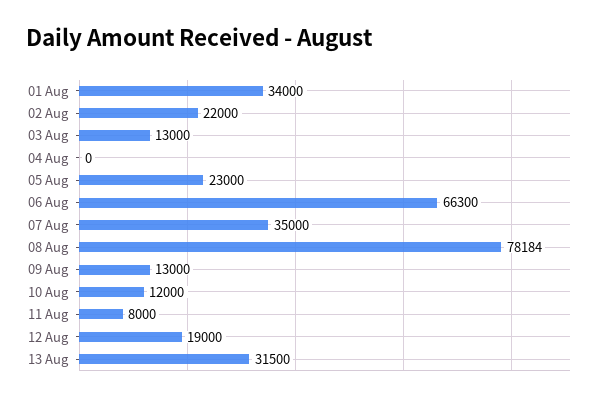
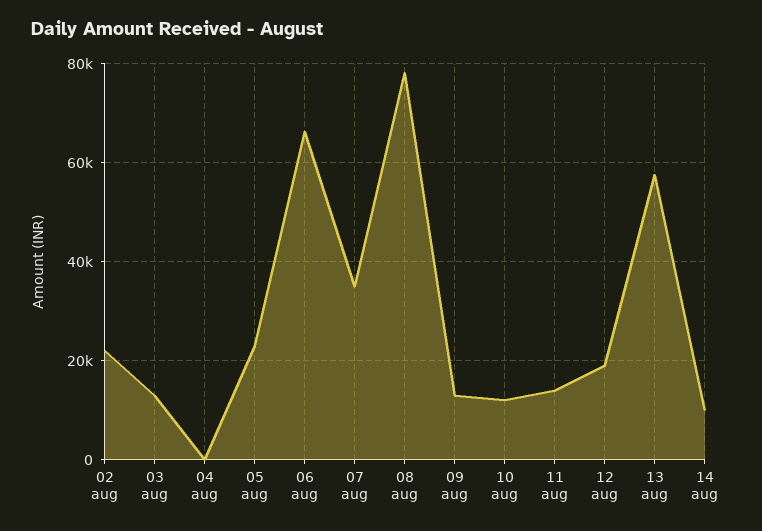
01 Aug: 34000 -> none
11 Aug: 8000 -> 14000
13 Aug: 31500 -> 58000
14 aug: none -> 10000

